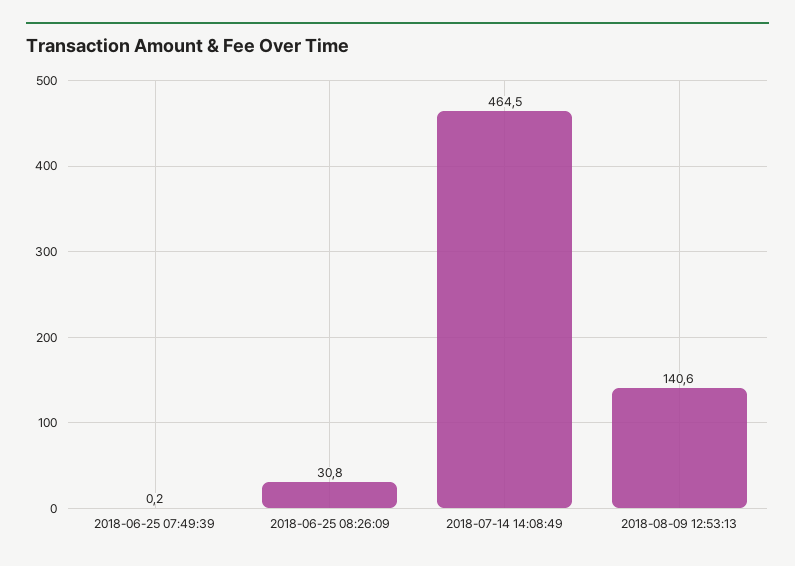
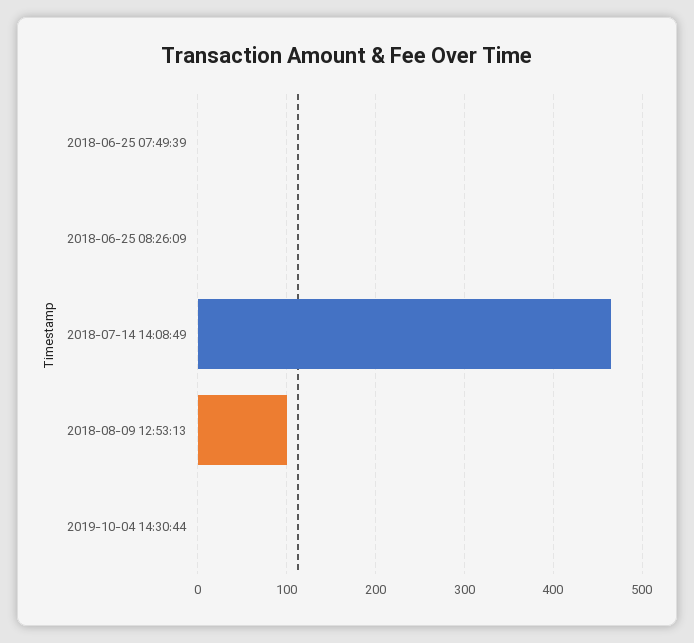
2018-06-25 08:26:09: 30.8 -> 0
2018-08-09 12:53:13: 140.6 -> 100
2019-10-04 14:30:44: none -> 0

